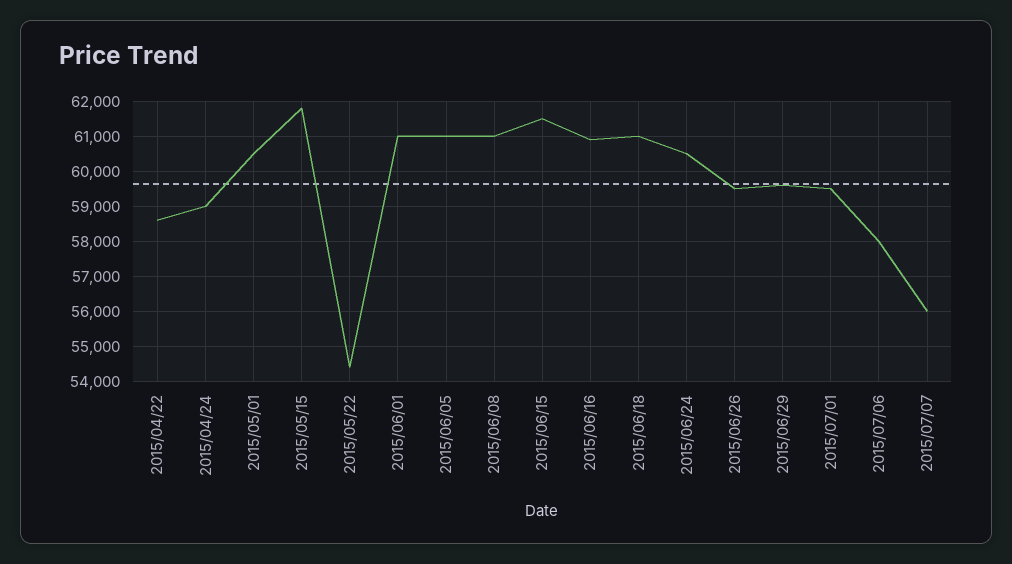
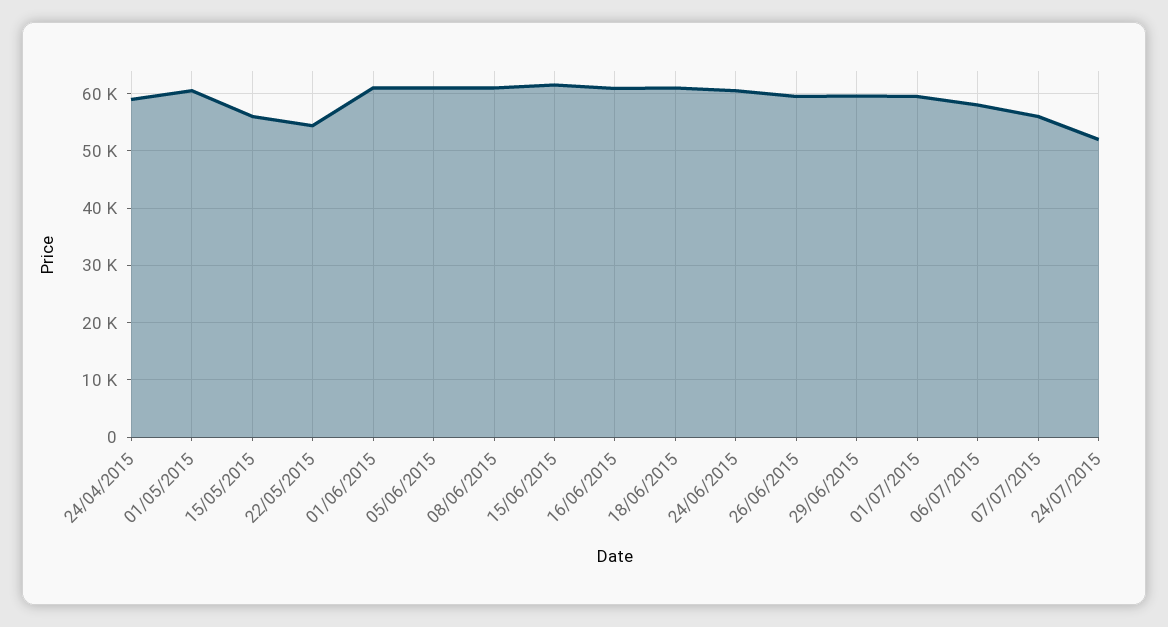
2015/04/22: 58600 -> none
2015/05/15: 61800 -> 56000
24/07/2015: none -> 52000

